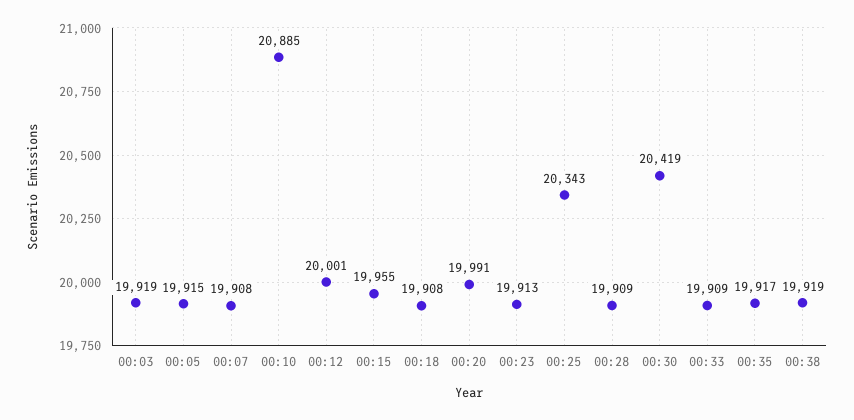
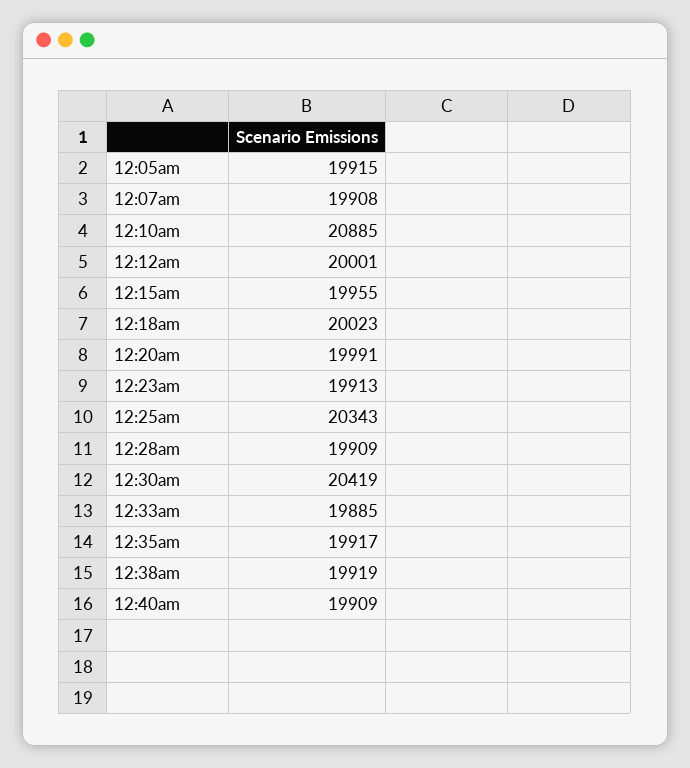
00:03: 19919 -> none
00:18: 19908 -> 20023
00:33: 19909 -> 19885
12:40am: none -> 19909

